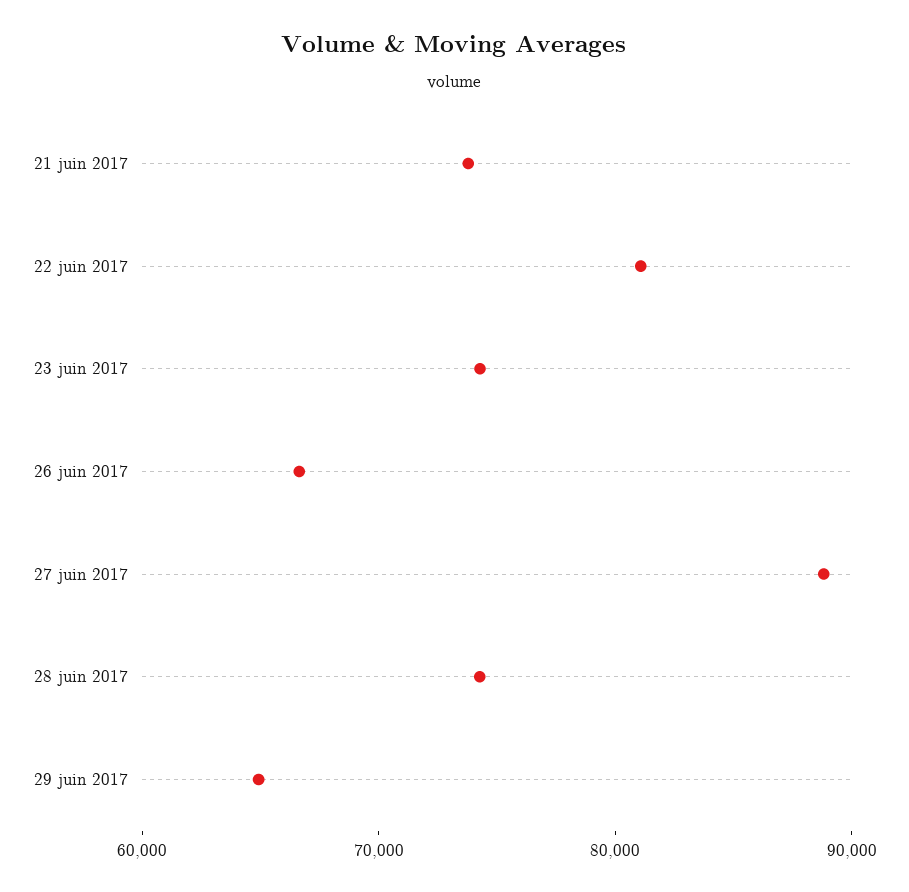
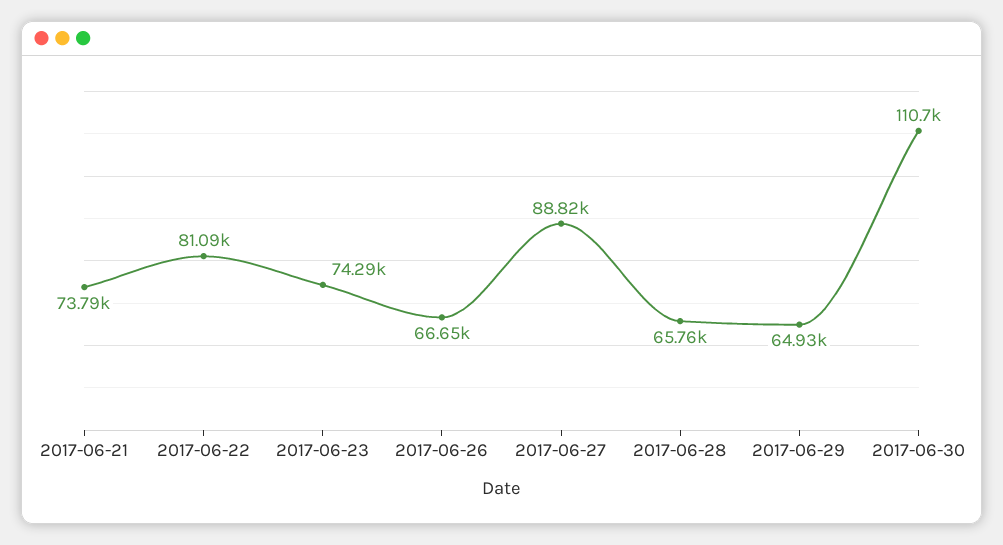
28 juin 2017: 74000 -> 65760
2017-06-30: none -> 110700

